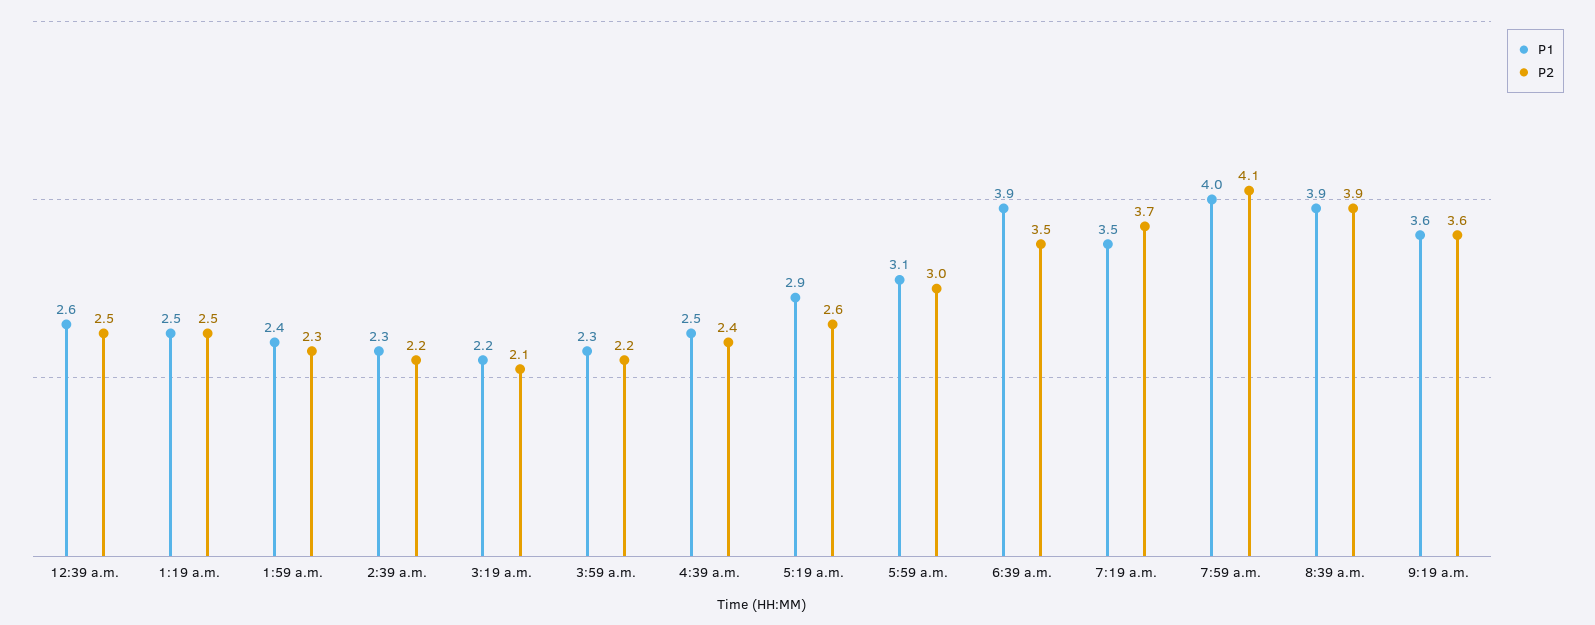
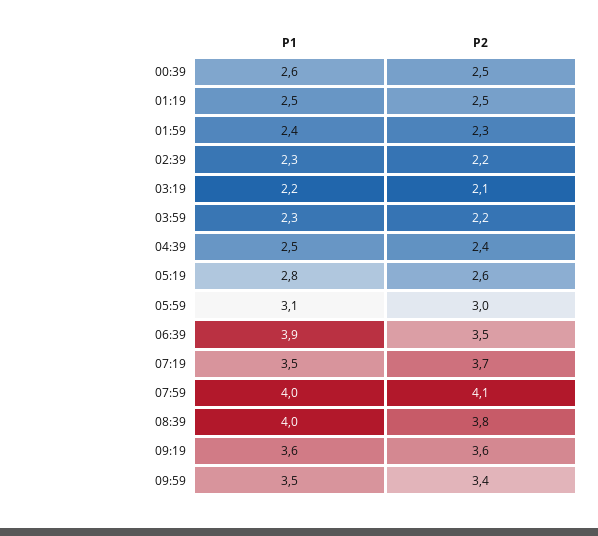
P1, 5:19 a.m.: 2.9 -> 2.8
P1, 8:39 a.m.: 3.9 -> 4
P2, 8:39 a.m.: 3.9 -> 3.8
P1, 09:59: none -> 3.5
P2, 09:59: none -> 3.4

